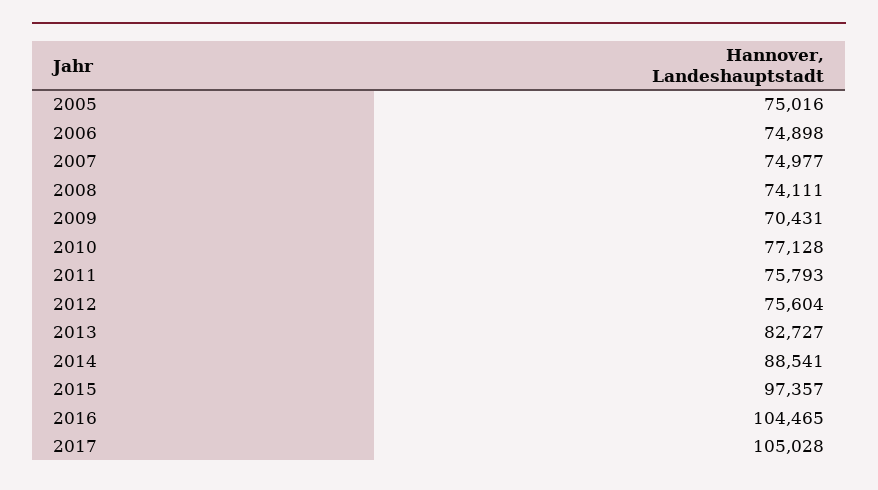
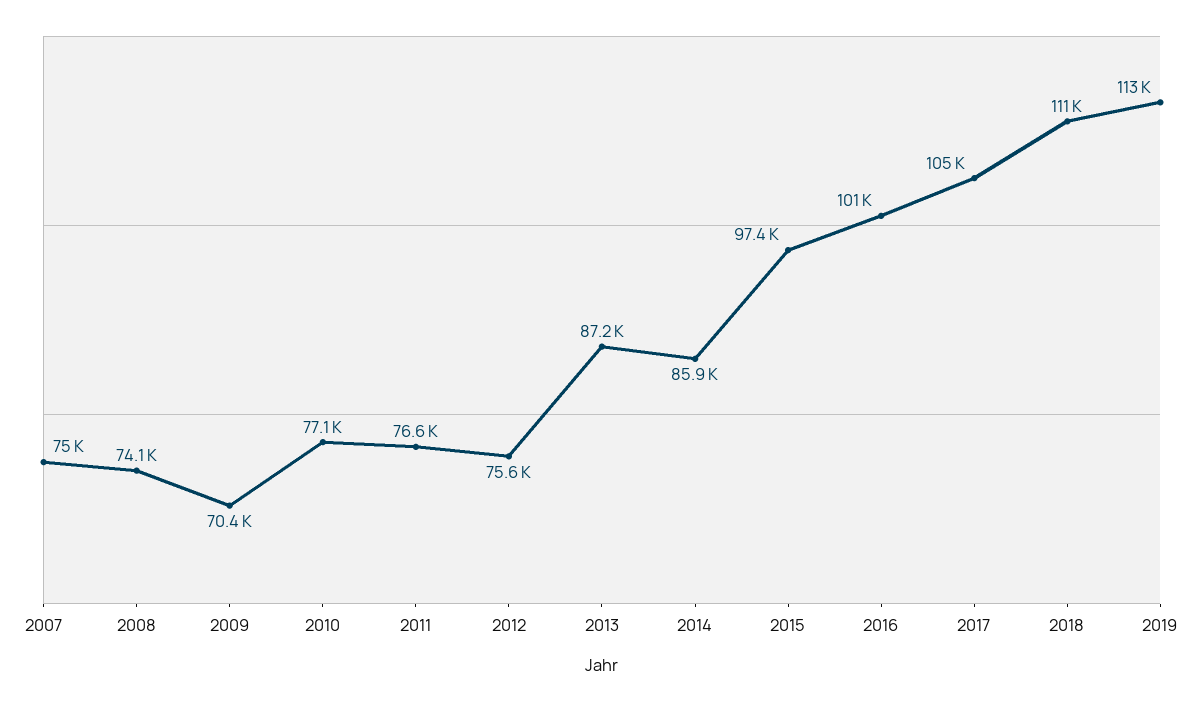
2005: 75016 -> none
2006: 74898 -> none
2011: 75793 -> 76600
2013: 82727 -> 87200
2014: 88541 -> 85900
2016: 104465 -> 101000
2018: none -> 111000
2019: none -> 113000

